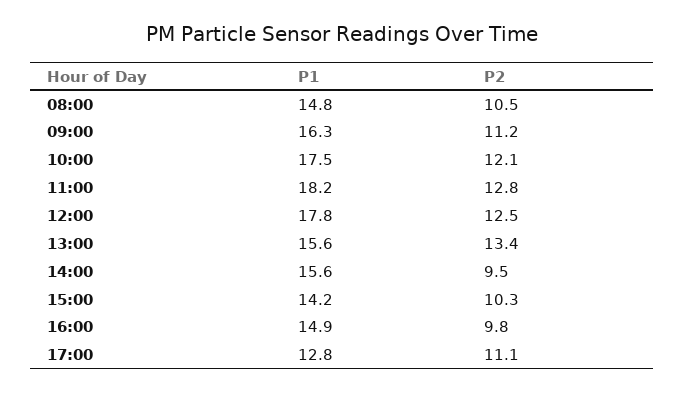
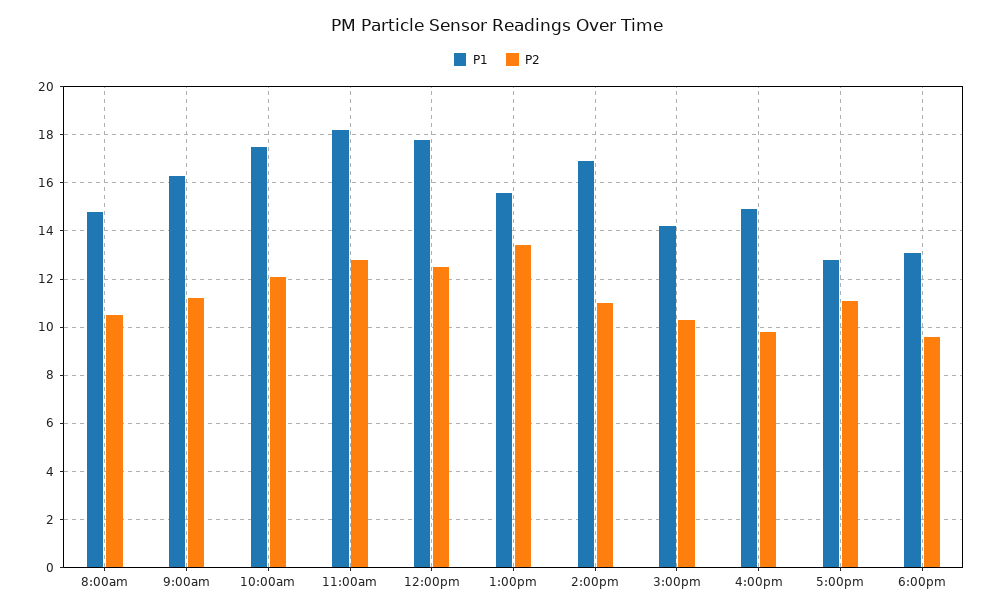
P1, 14:00: 15.6 -> 17
P2, 14:00: 9.5 -> 11
P1, 6:00pm: none -> 13
P2, 6:00pm: none -> 9.5

